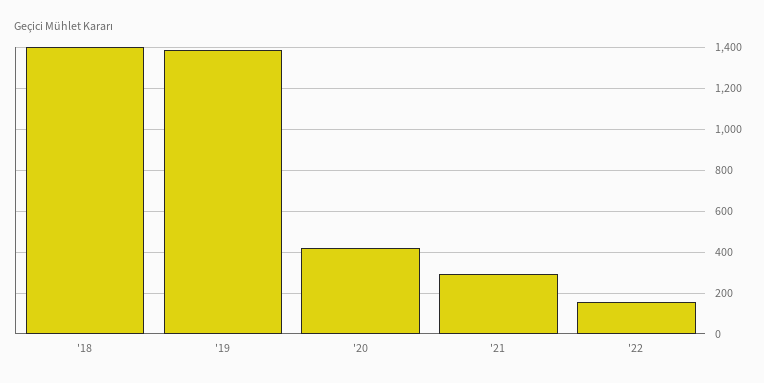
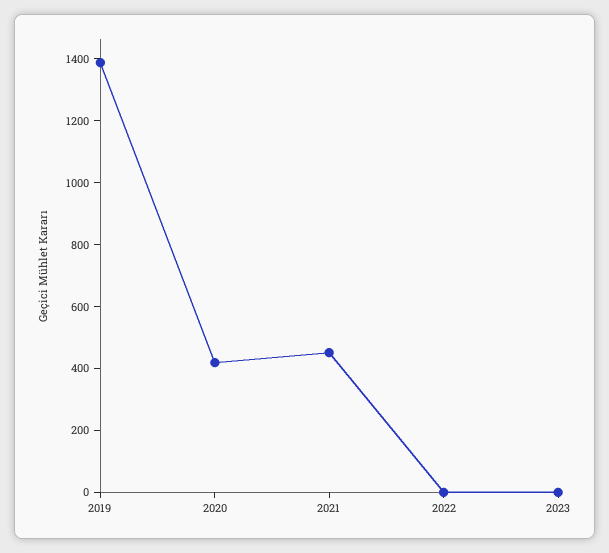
'18: 1400 -> none
'21: 300 -> 450
'22: 150 -> 0
2023: none -> 0

